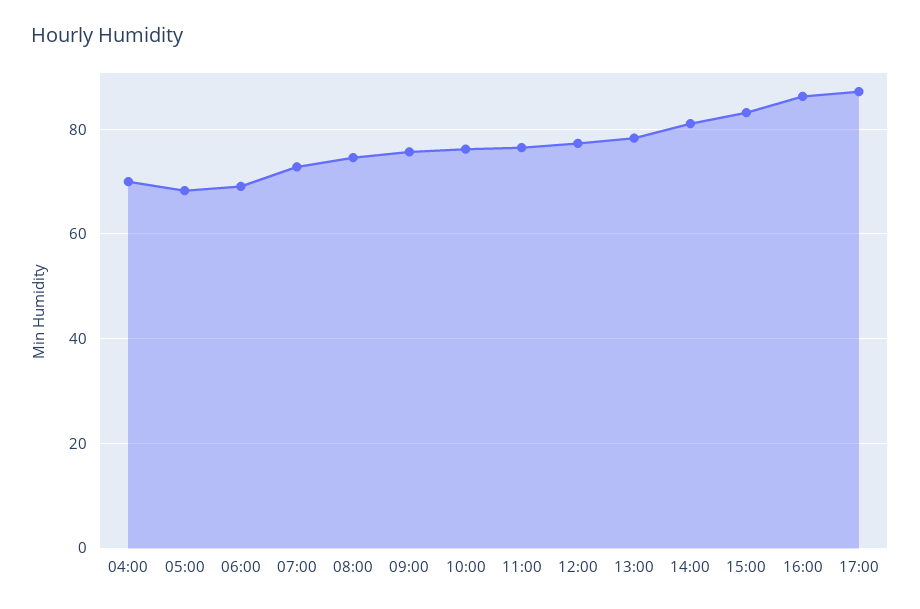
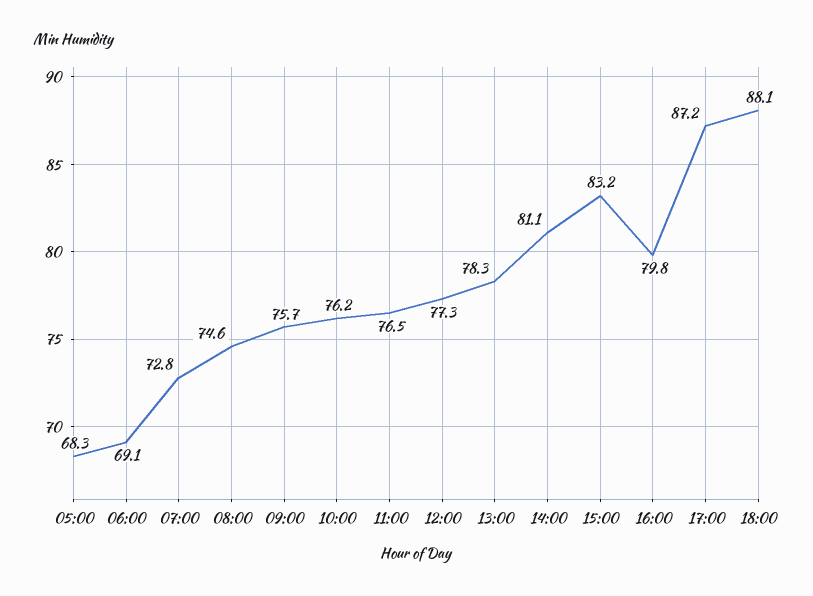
04:00: 70 -> none
16:00: 86 -> 79.8
18:00: none -> 88.1

